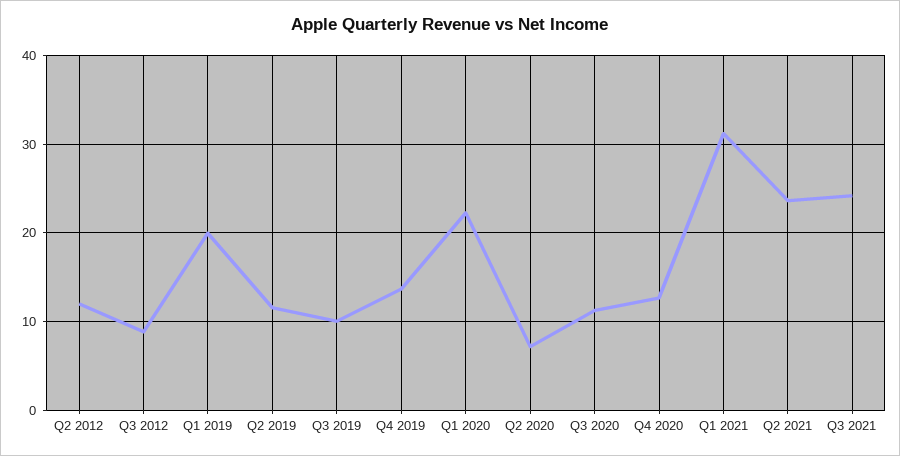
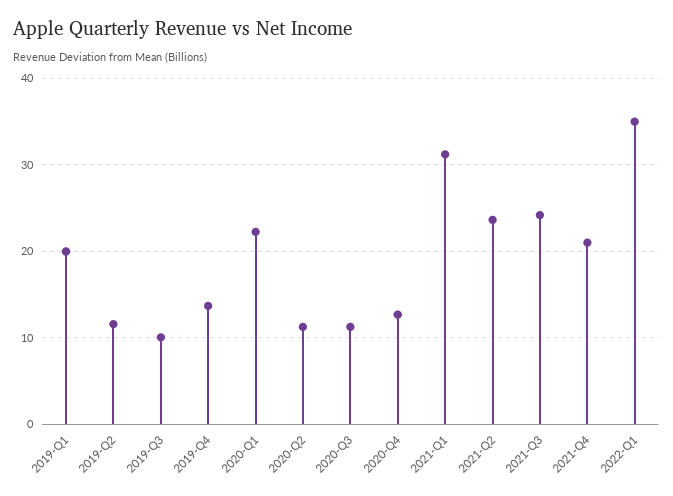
Q2 2012: 12 -> none
Q3 2012: 9 -> none
Q2 2020: 7 -> 11
2021-Q4: none -> 21
2022-Q1: none -> 35

